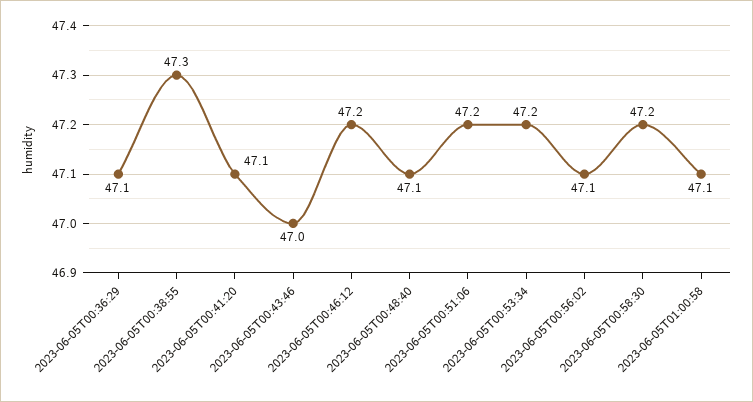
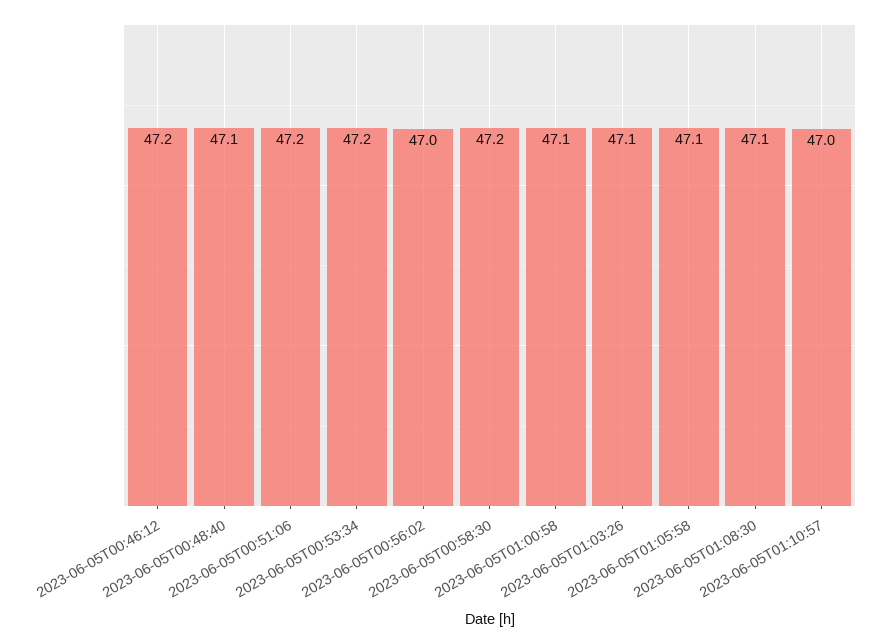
2023-06-05T00:36:29: 47.1 -> none
2023-06-05T00:38:55: 47.3 -> none
2023-06-05T00:41:20: 47.1 -> none
2023-06-05T00:43:46: 47 -> none
2023-06-05T00:56:02: 47.1 -> 47
2023-06-05T01:03:26: none -> 47.1
2023-06-05T01:05:58: none -> 47.1
2023-06-05T01:08:30: none -> 47.1
2023-06-05T01:10:57: none -> 47

